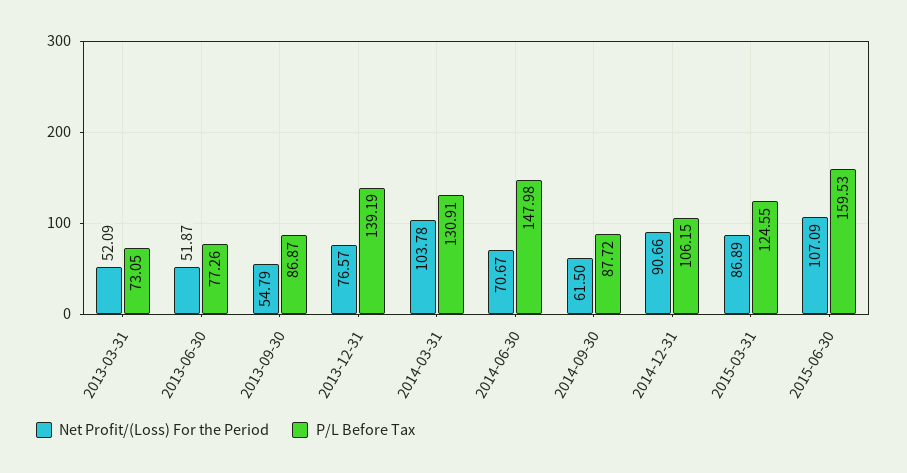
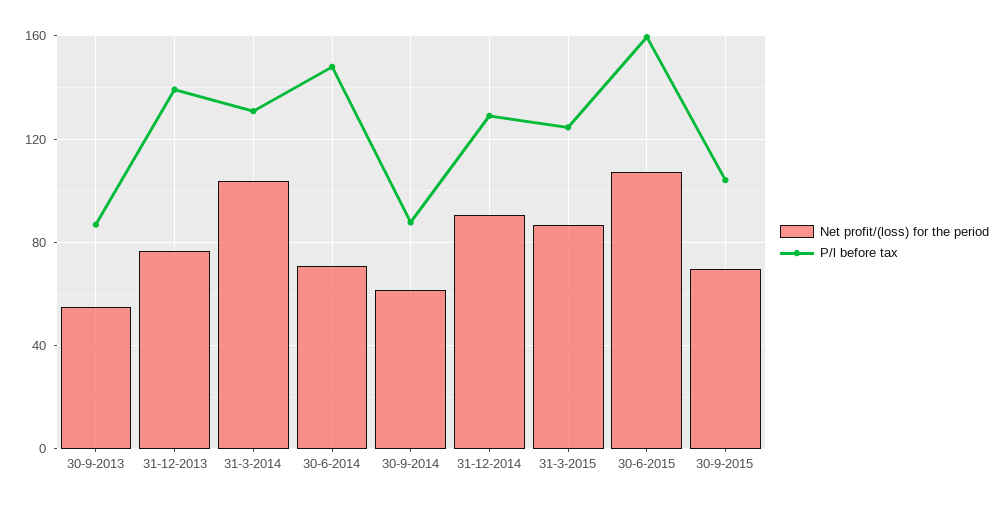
Net Profit/(Loss) For the Period, 2013-03-31: 52.09 -> none
P/L Before Tax, 2013-03-31: 73.05 -> none
Net Profit/(Loss) For the Period, 2013-06-30: 51.87 -> none
P/L Before Tax, 2013-06-30: 77.26 -> none
P/L Before Tax, 2014-12-31: 106.15 -> 130
Net Profit/(Loss) For the Period, 30-9-2015: none -> 70
P/L Before Tax, 30-9-2015: none -> 105

